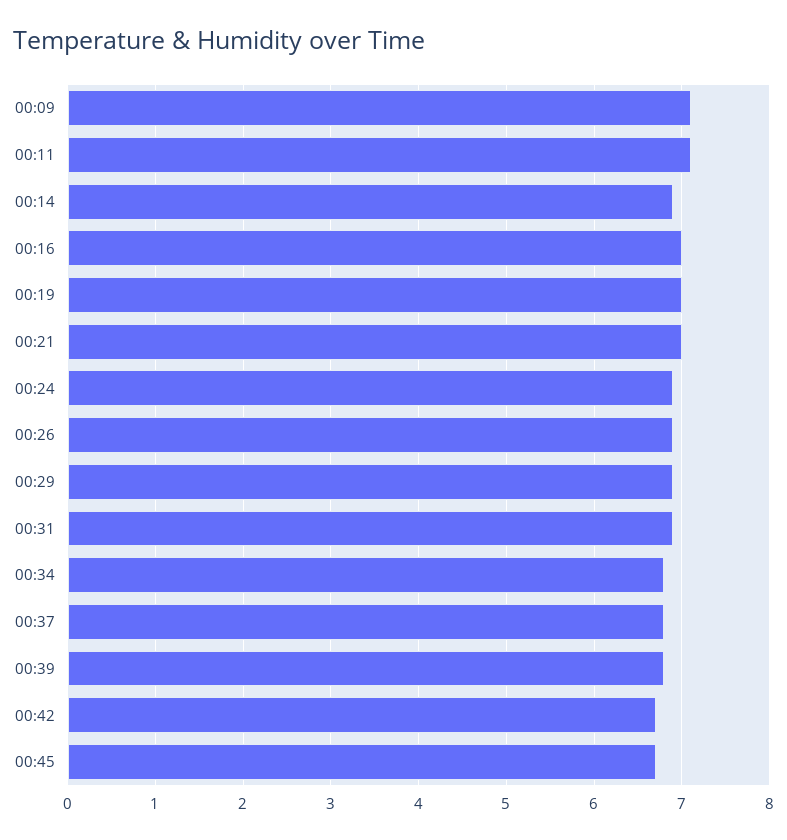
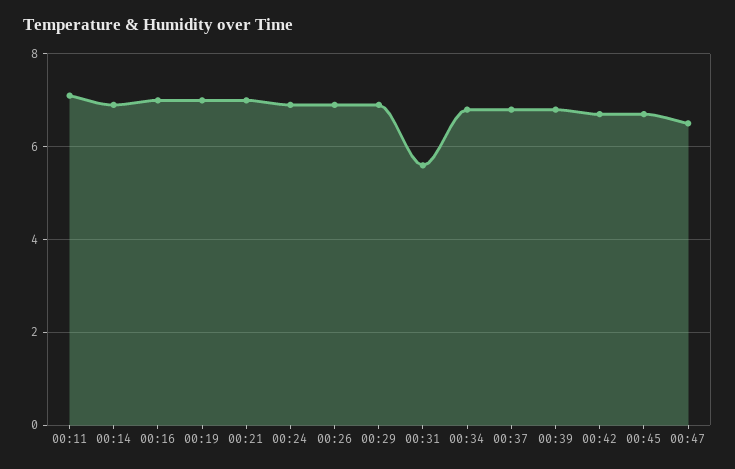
00:09: 7.1 -> none
00:31: 6.9 -> 5.5
00:47: none -> 6.5

